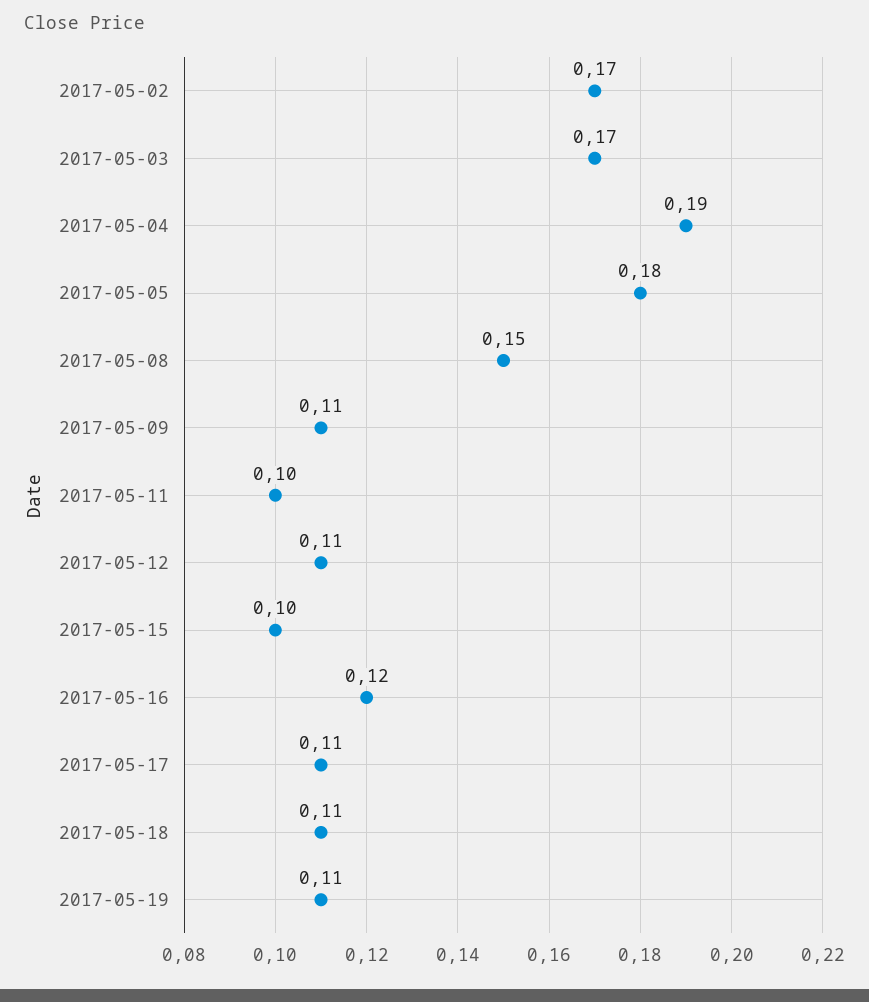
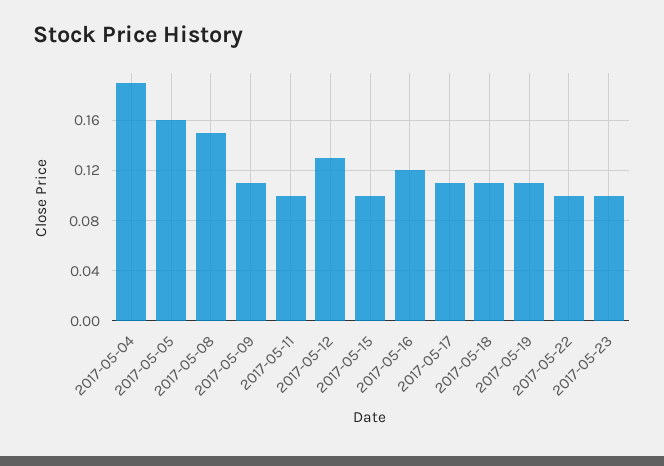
2017-05-02: 0.17 -> none
2017-05-03: 0.17 -> none
2017-05-05: 0.18 -> 0.16
2017-05-12: 0.11 -> 0.13
2017-05-22: none -> 0.1
2017-05-23: none -> 0.1

